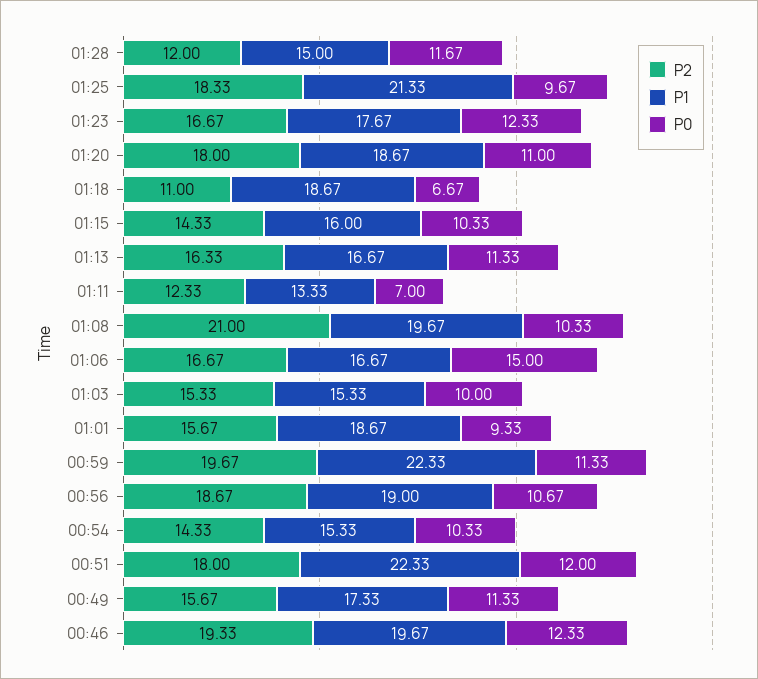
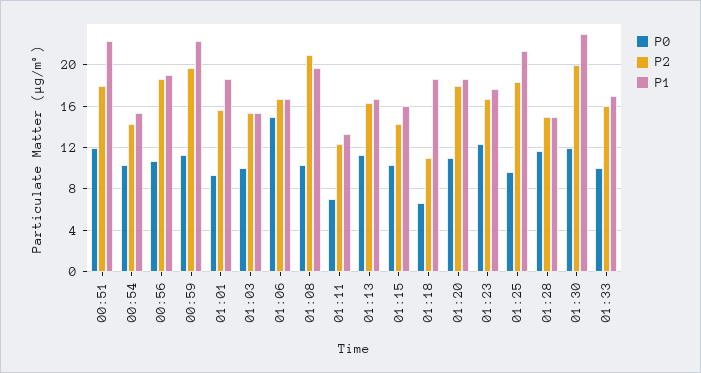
P2, 01:28: 12 -> 15
P2, 00:49: 15.67 -> none
P1, 00:49: 17.33 -> none
P0, 00:49: 11.33 -> none
P2, 00:46: 19.33 -> none
P1, 00:46: 19.67 -> none
P0, 00:46: 12.33 -> none
P0, 01:30: none -> 12
P2, 01:30: none -> 20
P1, 01:30: none -> 23
P0, 01:33: none -> 10
P2, 01:33: none -> 16
P1, 01:33: none -> 17

